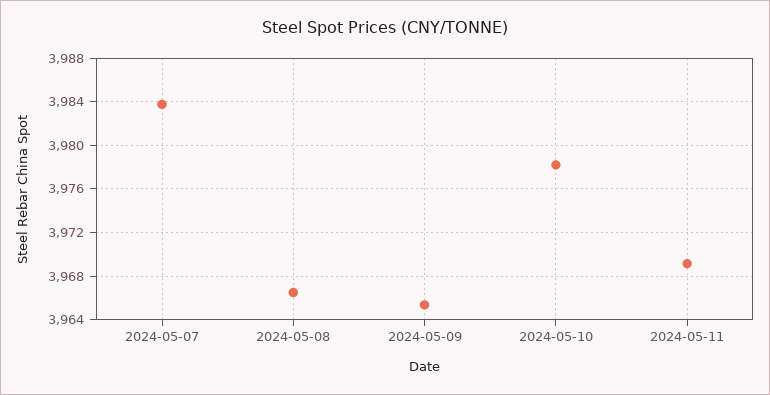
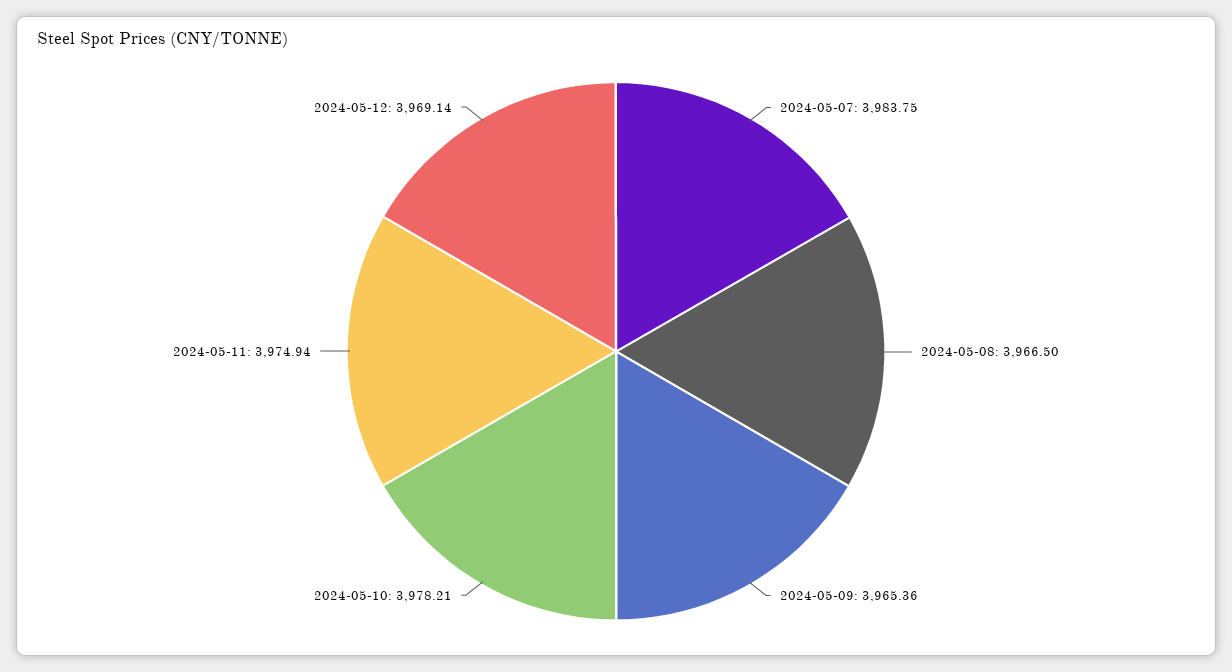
2024-05-11: 3969 -> 3974.94
2024-05-12: none -> 3969.14

